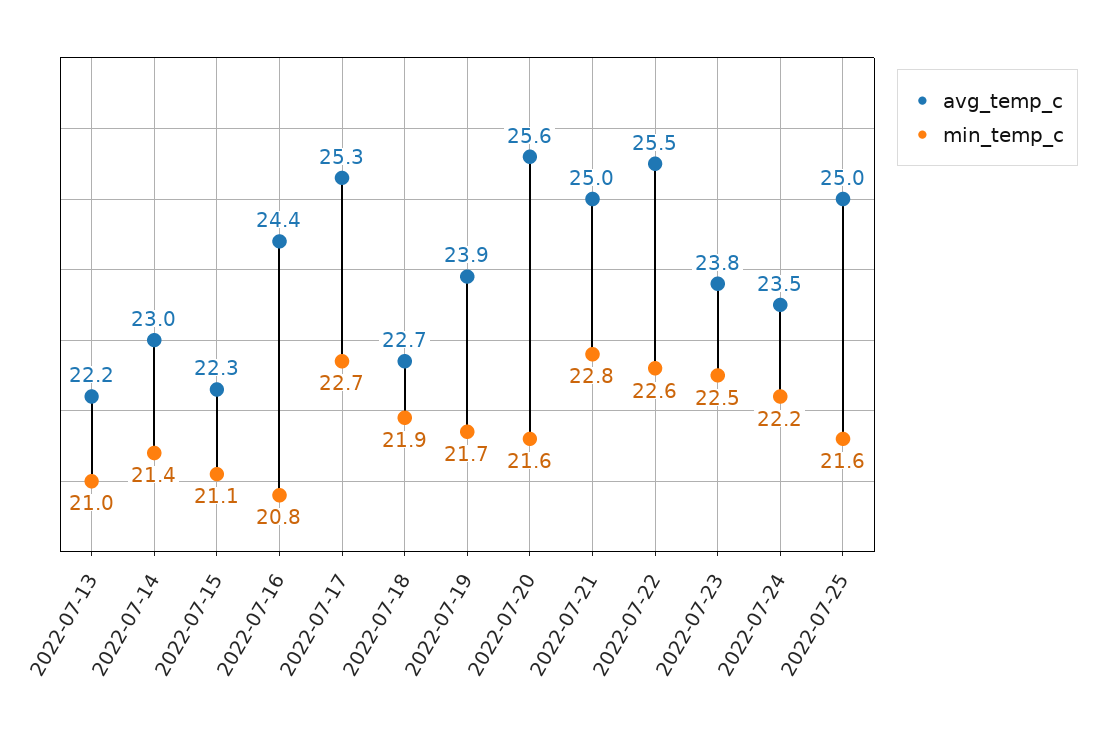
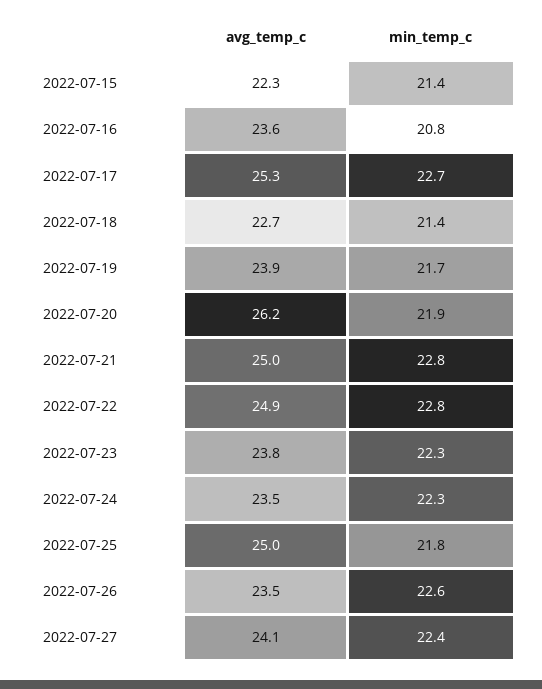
avg_temp_c, 2022-07-13: 22.2 -> none
min_temp_c, 2022-07-13: 21 -> none
avg_temp_c, 2022-07-14: 23 -> none
min_temp_c, 2022-07-14: 21.4 -> none
min_temp_c, 2022-07-15: 21.1 -> 21.4
avg_temp_c, 2022-07-16: 24.4 -> 23.6
min_temp_c, 2022-07-18: 21.9 -> 21.4
avg_temp_c, 2022-07-20: 25.6 -> 26.2
min_temp_c, 2022-07-20: 21.6 -> 21.9
avg_temp_c, 2022-07-22: 25.5 -> 24.9
min_temp_c, 2022-07-22: 22.6 -> 22.8
min_temp_c, 2022-07-23: 22.5 -> 22.3
min_temp_c, 2022-07-24: 22.2 -> 22.3
min_temp_c, 2022-07-25: 21.6 -> 21.8
avg_temp_c, 2022-07-26: none -> 23.5
min_temp_c, 2022-07-26: none -> 22.6
avg_temp_c, 2022-07-27: none -> 24.1
min_temp_c, 2022-07-27: none -> 22.4

